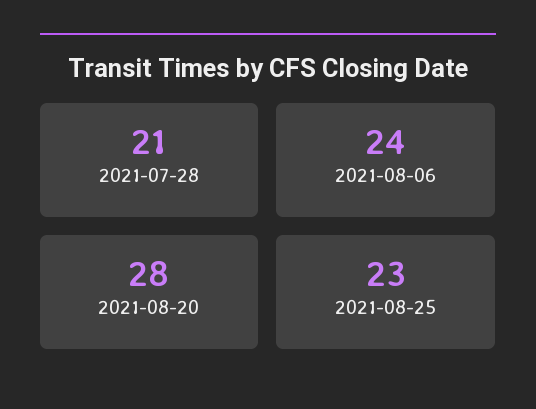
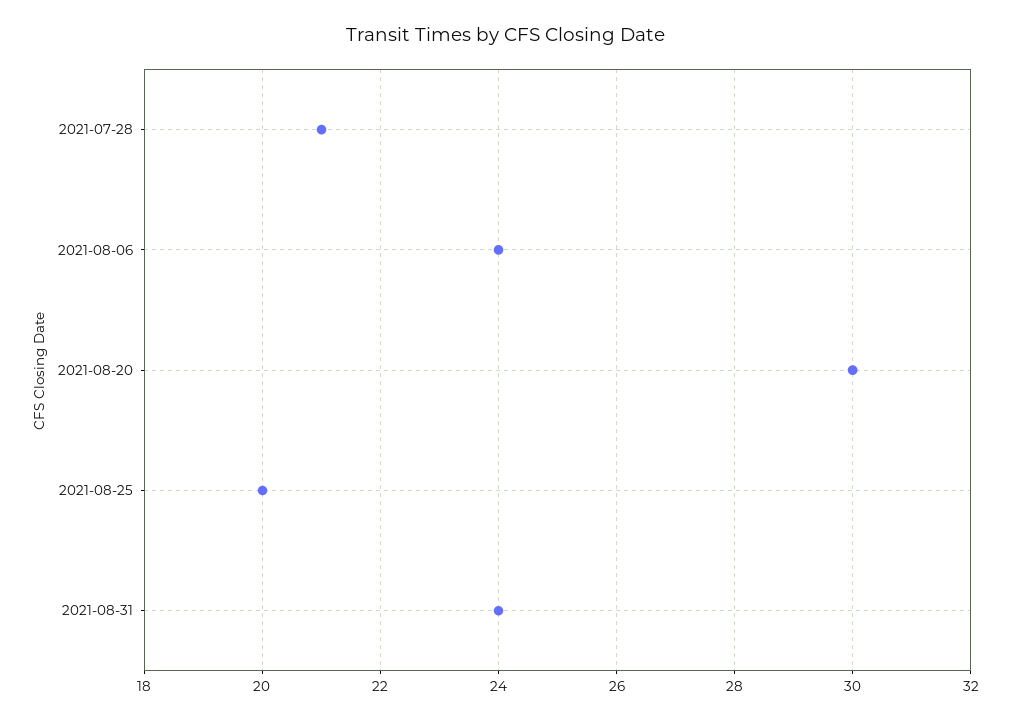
2021-08-20: 28 -> 30
2021-08-25: 23 -> 20
2021-08-31: none -> 24

